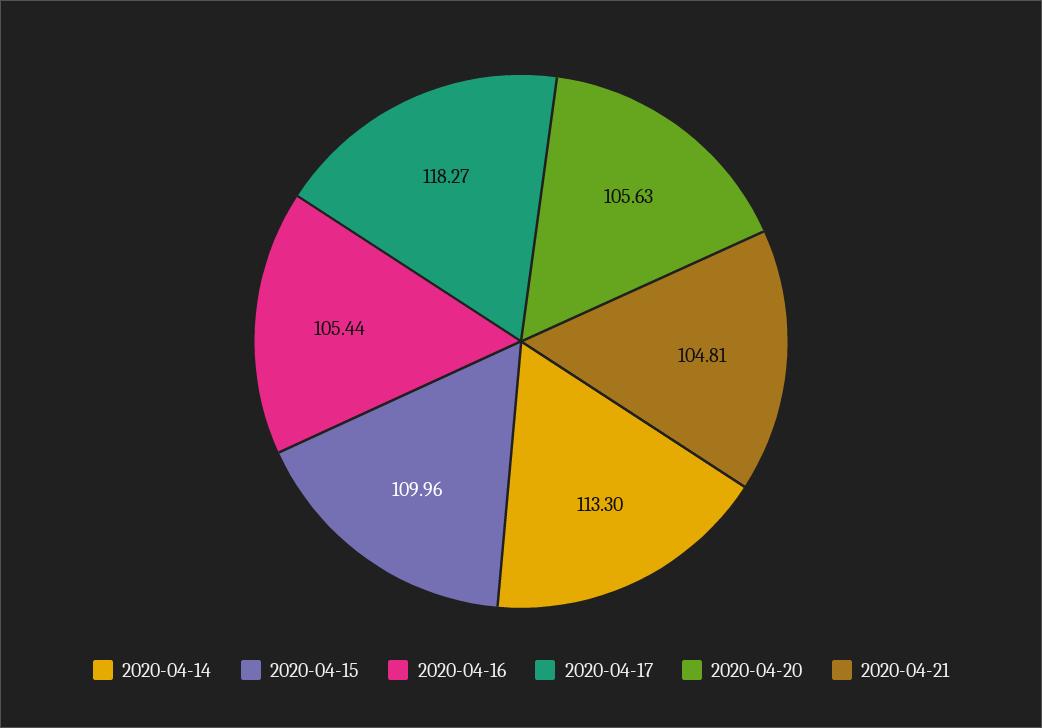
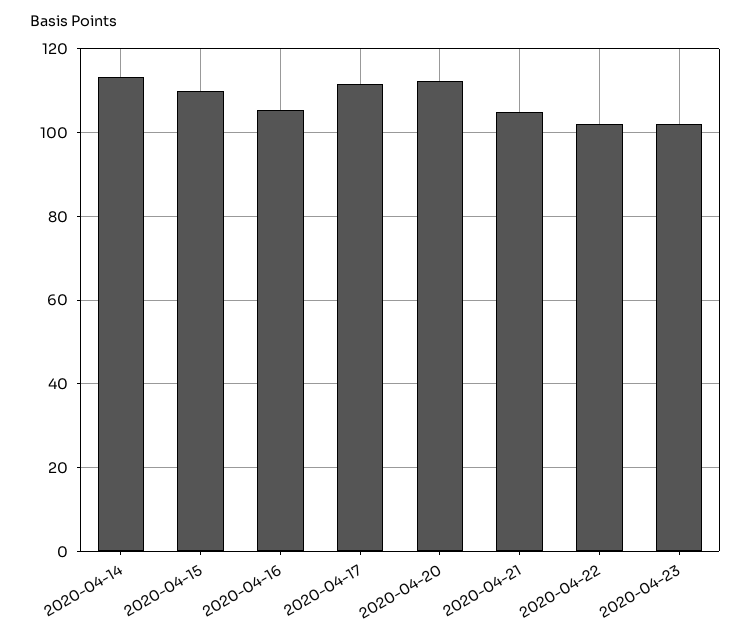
2020-04-17: 118.27 -> 112
2020-04-20: 105.63 -> 112
2020-04-22: none -> 102
2020-04-23: none -> 102

